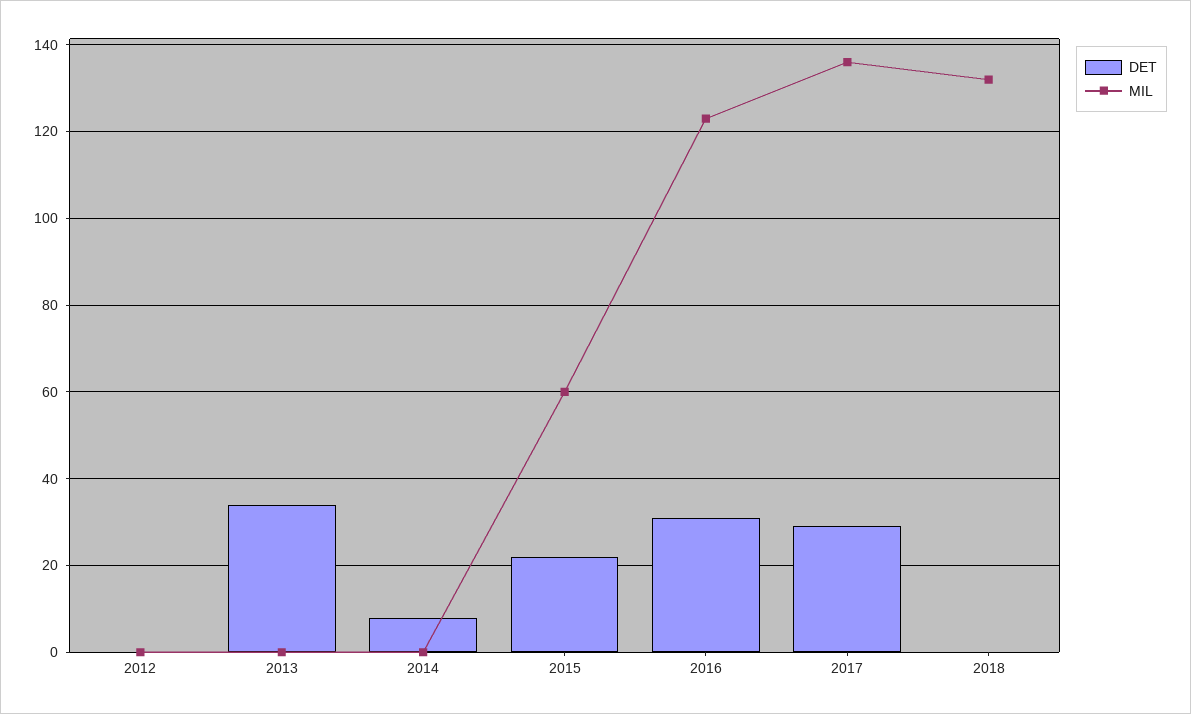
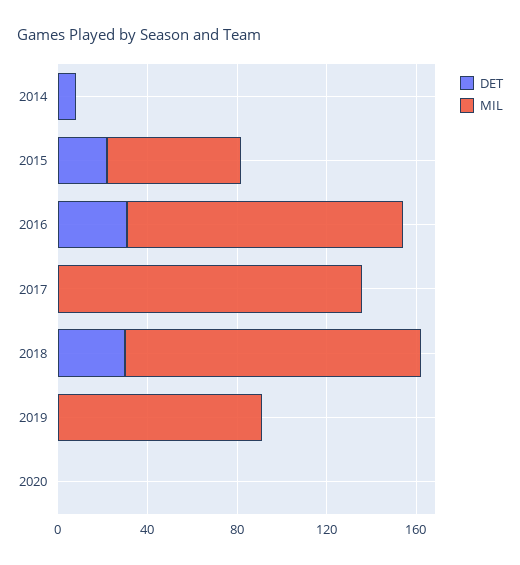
DET, 2012: 0 -> none
MIL, 2012: 0 -> none
DET, 2013: 35 -> none
MIL, 2013: 0 -> none
DET, 2017: 30 -> 0
DET, 2018: 0 -> 30
DET, 2019: none -> 0
MIL, 2019: none -> 90
DET, 2020: none -> 0
MIL, 2020: none -> 0

